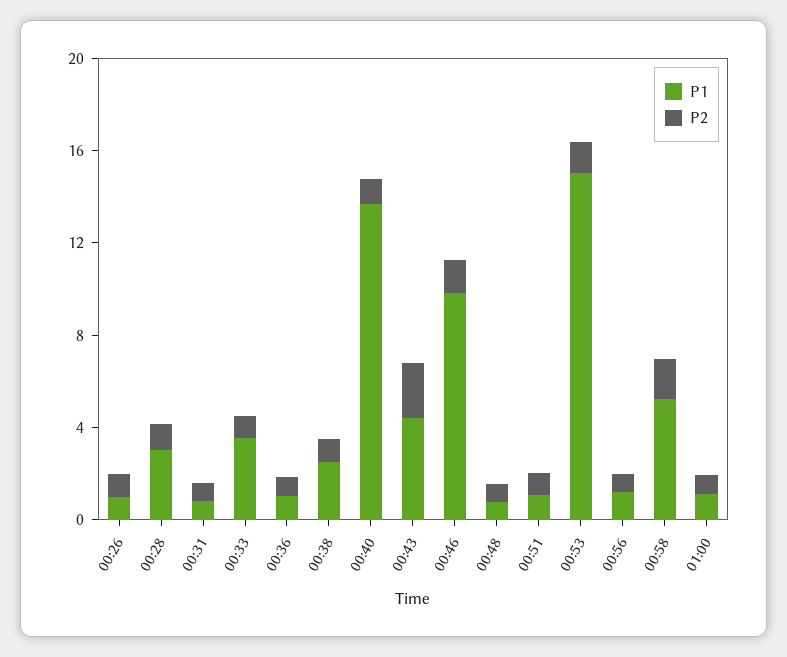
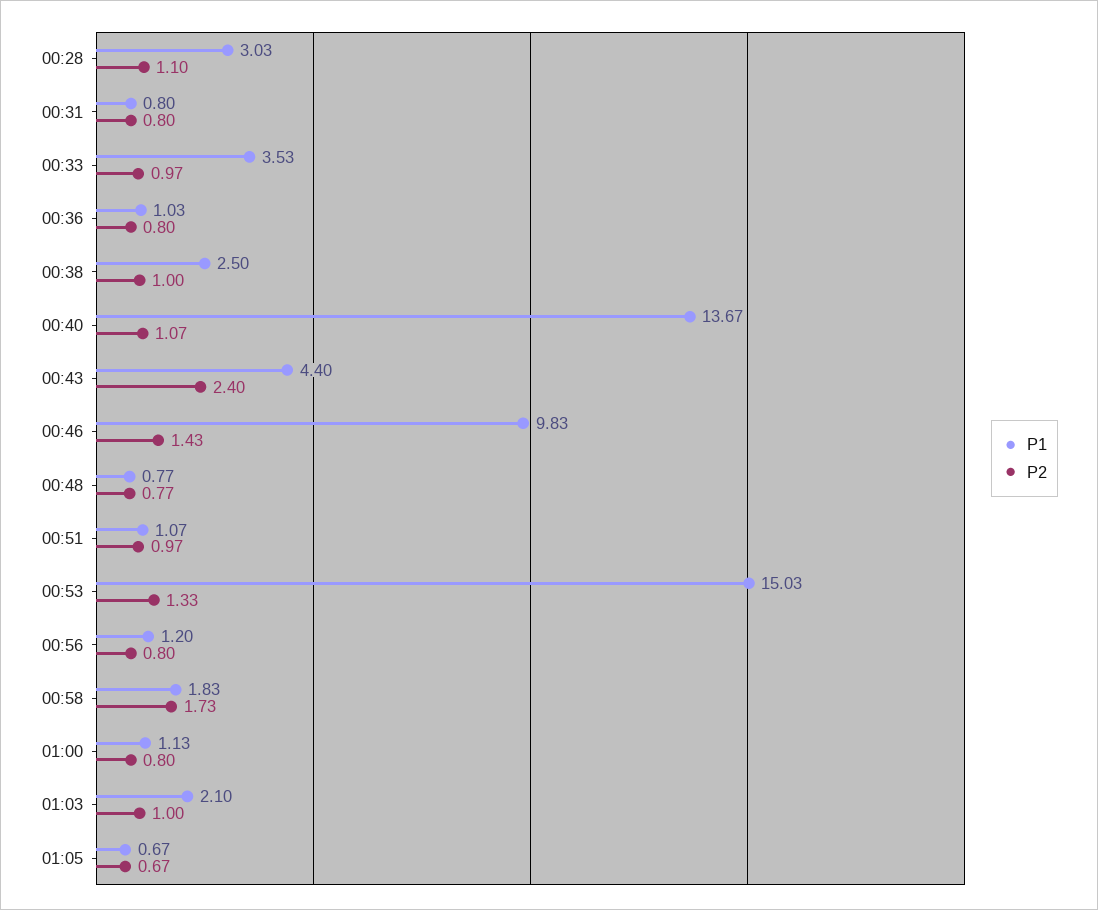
P1, 00:26: 1 -> none
P2, 00:26: 1 -> none
P1, 00:58: 5 -> 1.83
P1, 01:03: none -> 2.1
P2, 01:03: none -> 1
P1, 01:05: none -> 0.67
P2, 01:05: none -> 0.67

